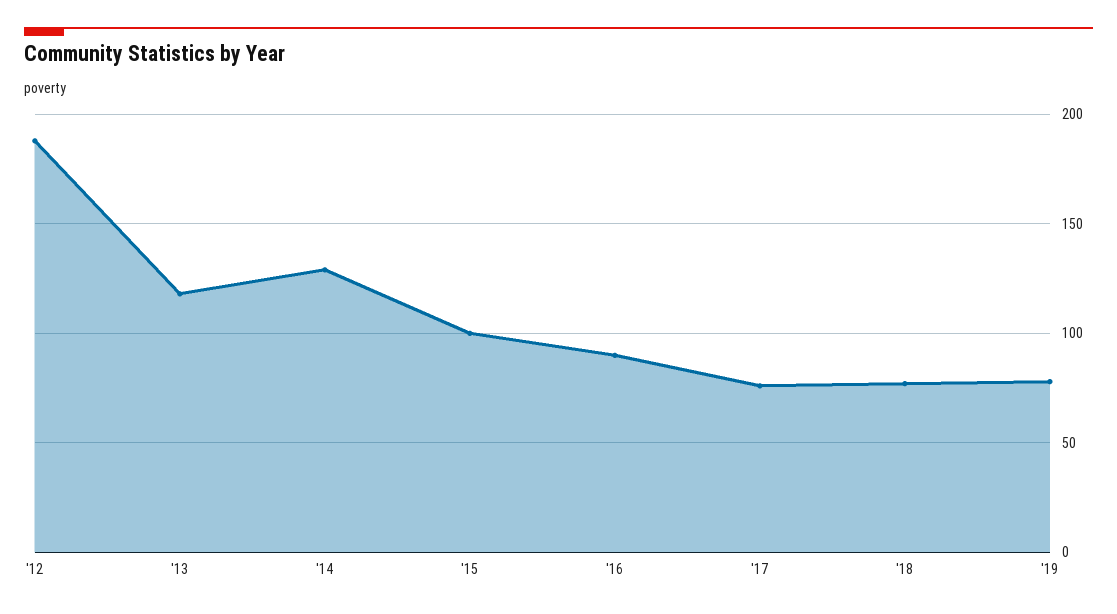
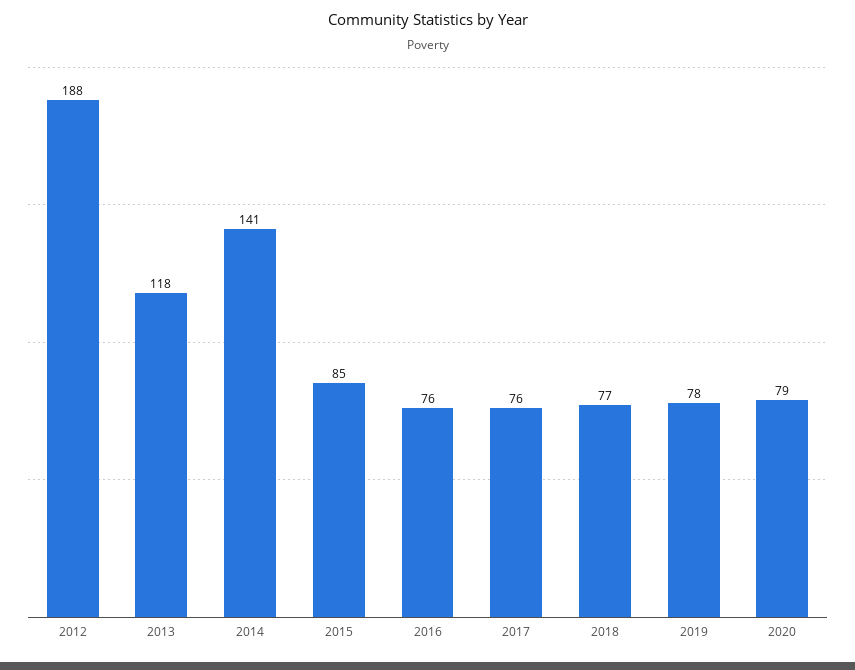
'14: 130 -> 141
'15: 100 -> 85
'16: 90 -> 76
2020: none -> 79

